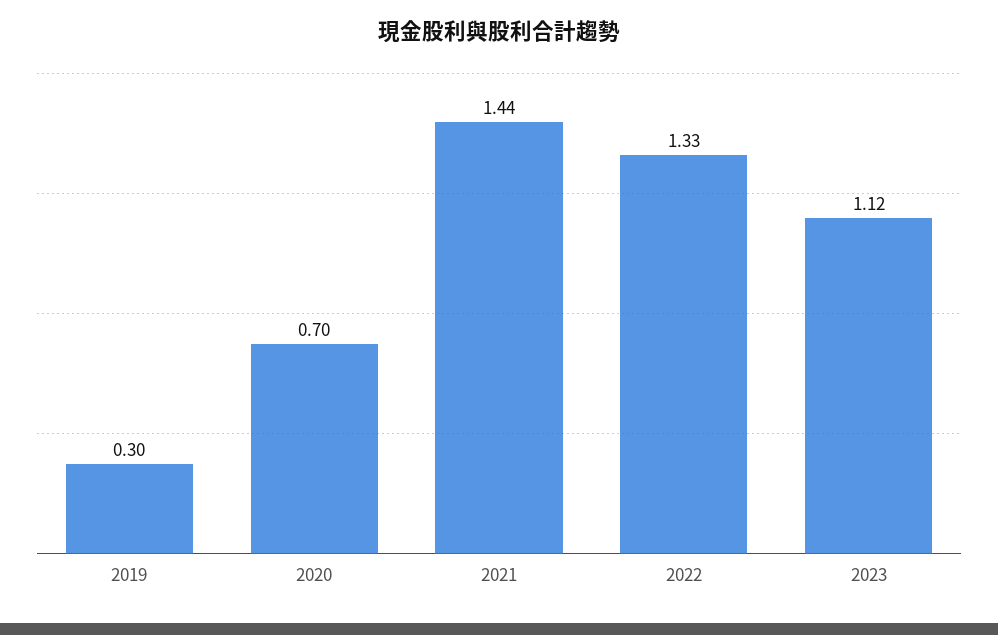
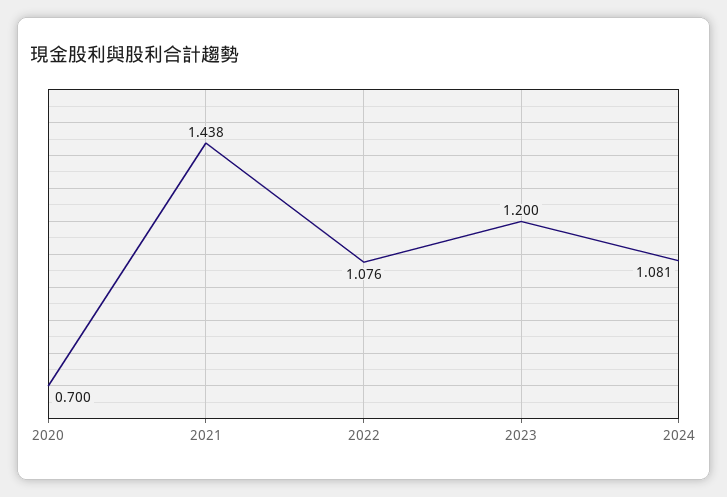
2019: 0.3 -> none
2022: 1.33 -> 1.076
2023: 1.12 -> 1.2
2024: none -> 1.081

